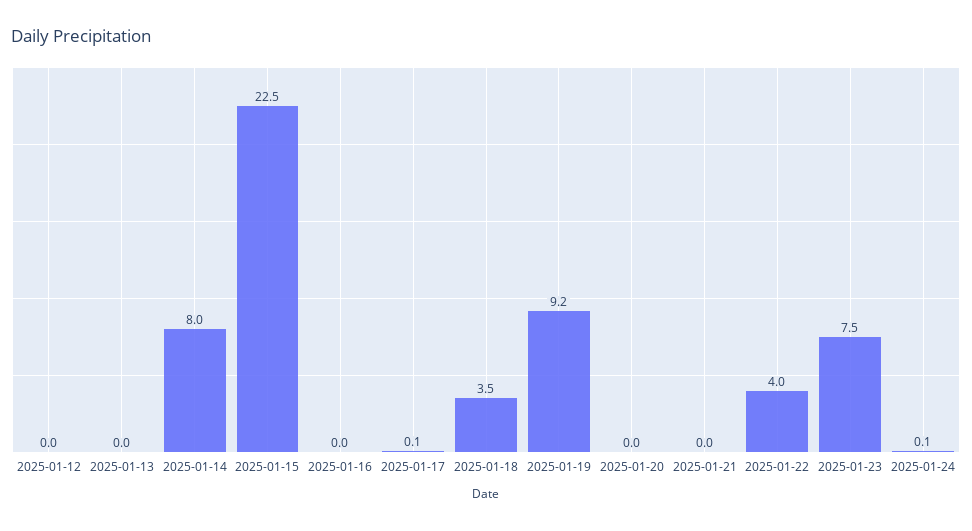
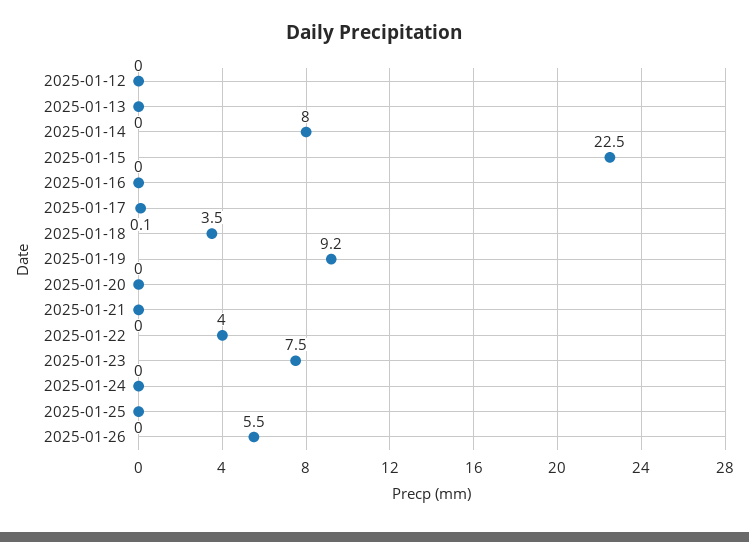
2025-01-24: 0.1 -> 0
2025-01-25: none -> 0
2025-01-26: none -> 5.5

